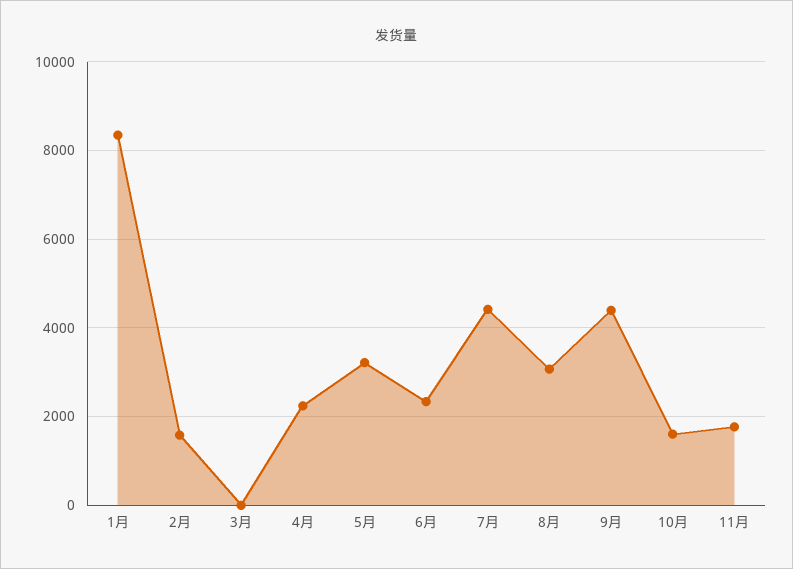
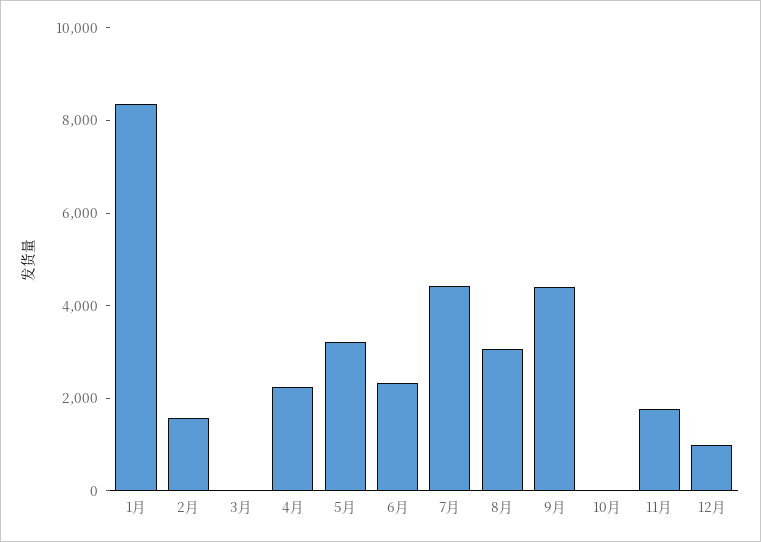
10月: 1600 -> 0
12月: none -> 1000

